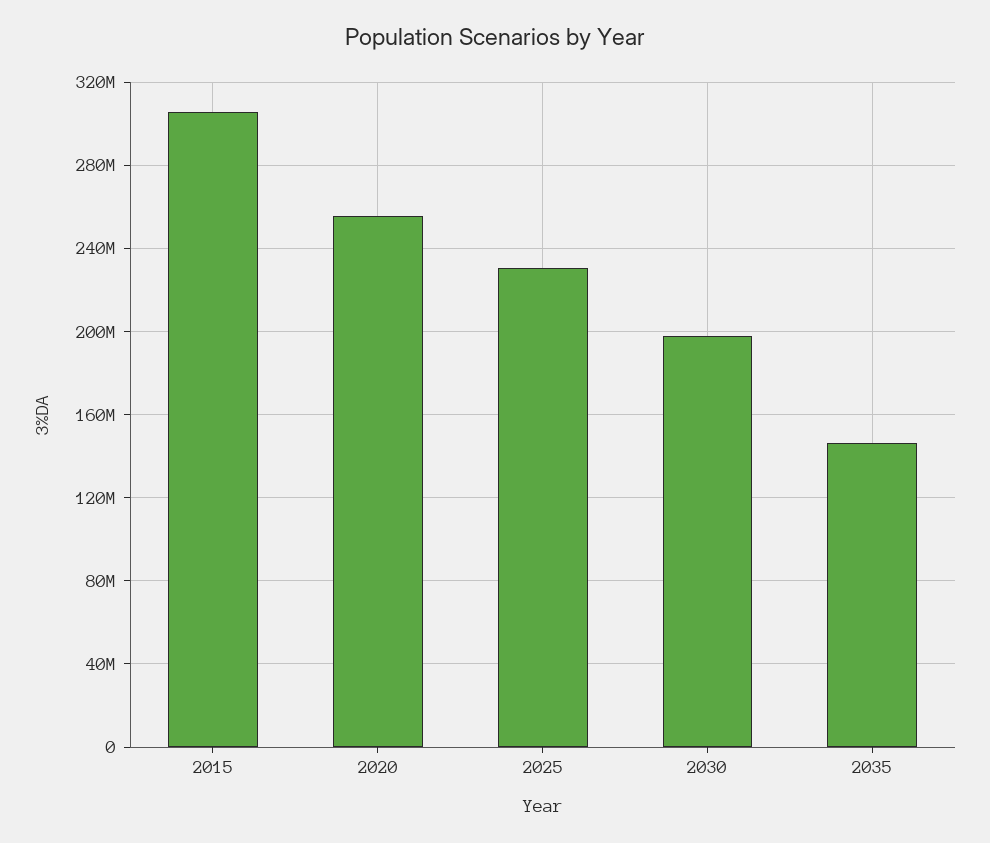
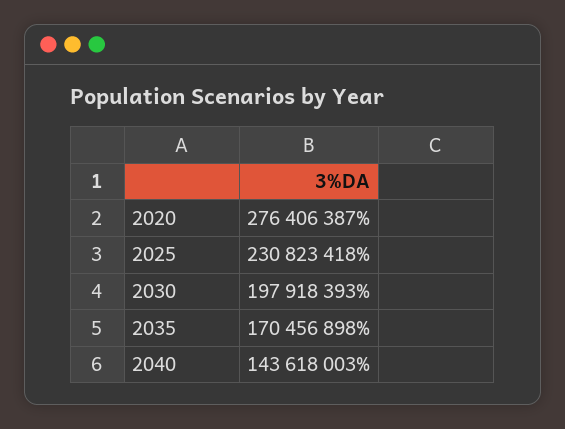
2015: 305000000 -> none
2020: 255000000 -> 276406387
2035: 145000000 -> 170456898
2040: none -> 143618003

